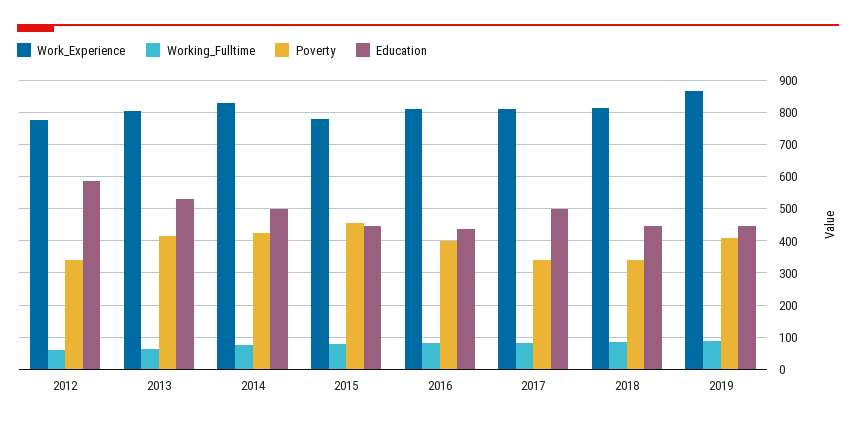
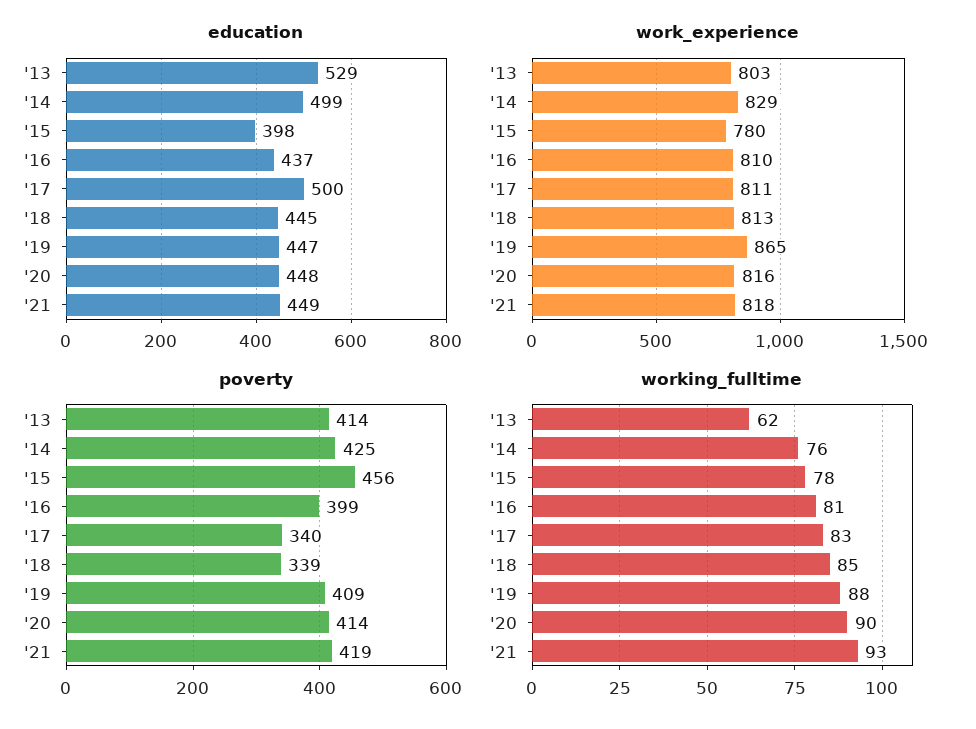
Work_Experience, 2012: 780 -> none
Working_Fulltime, 2012: 60 -> none
Poverty, 2012: 340 -> none
Education, 2012: 580 -> none
Education, 2015: 440 -> 398
Education, '20: none -> 448
Education, '21: none -> 449
Work_Experience, '20: none -> 816
Work_Experience, '21: none -> 818
Poverty, '20: none -> 414
Poverty, '21: none -> 419
Working_Fulltime, '20: none -> 90
Working_Fulltime, '21: none -> 93

